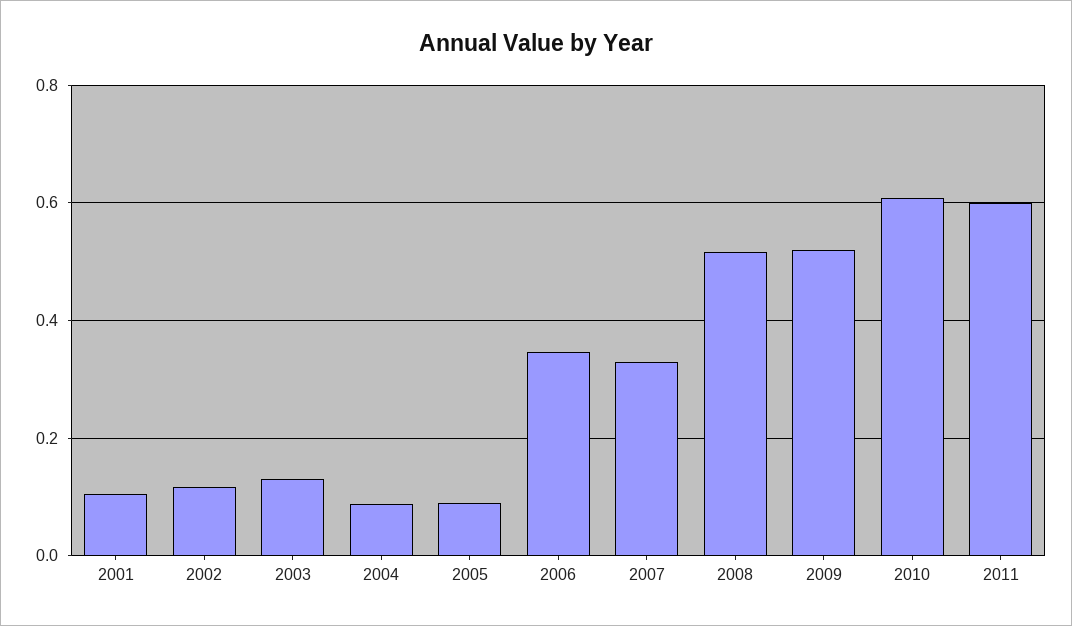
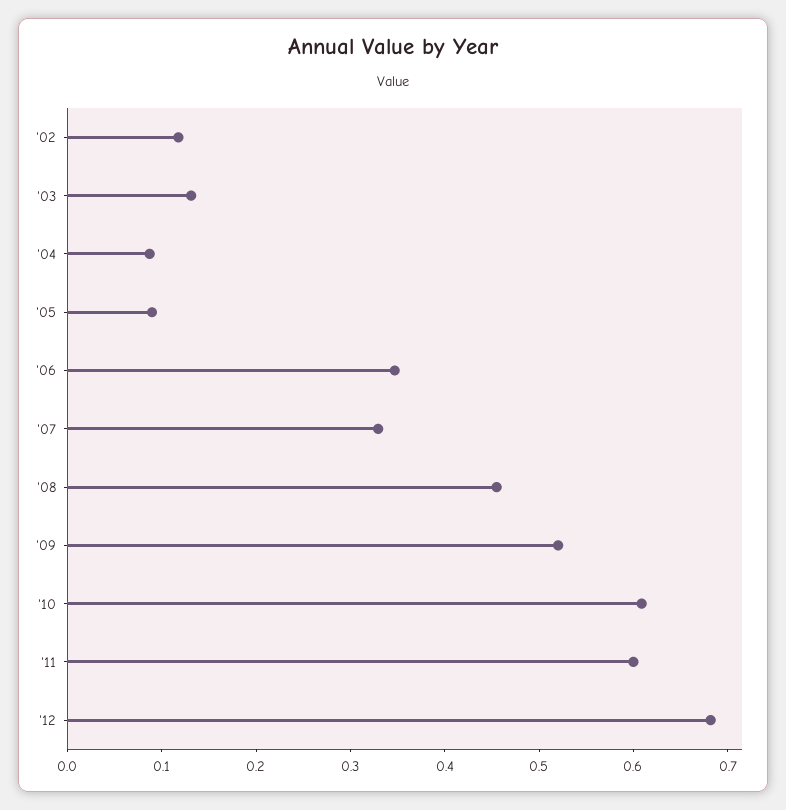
2001: 0.1 -> none
2008: 0.52 -> 0.46
'12: none -> 0.68

